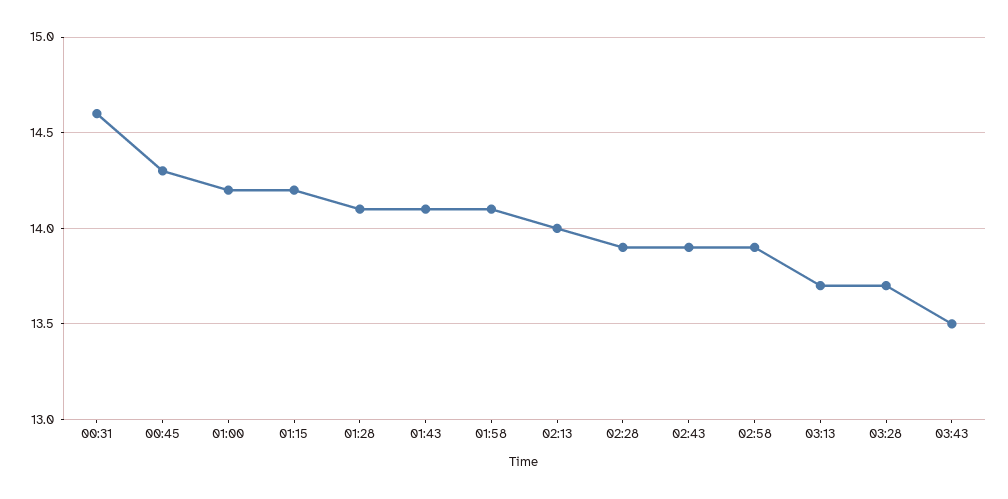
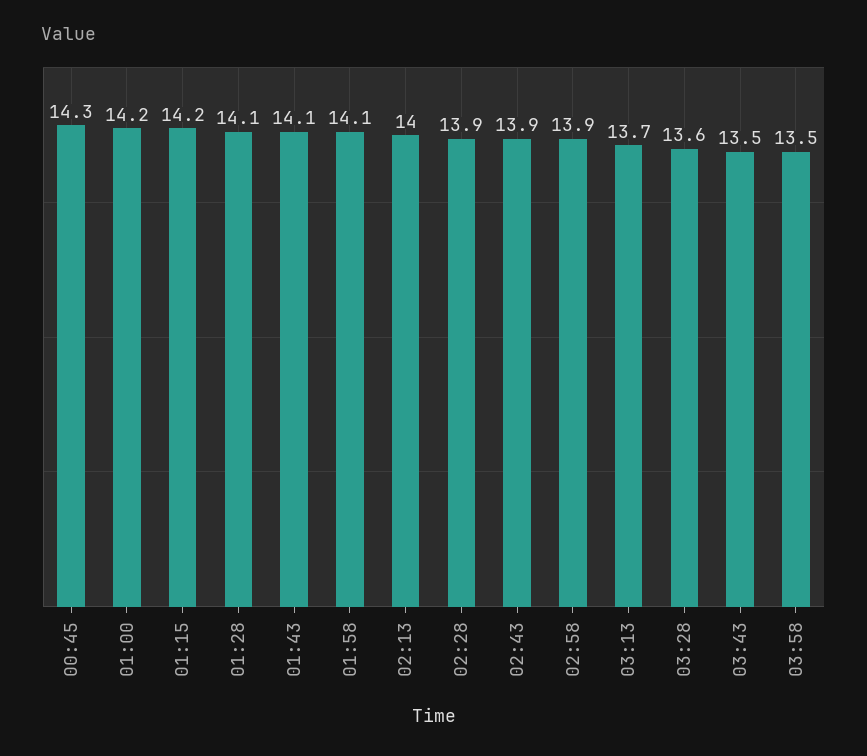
00:31: 14.6 -> none
03:28: 13.7 -> 13.6
03:58: none -> 13.5

